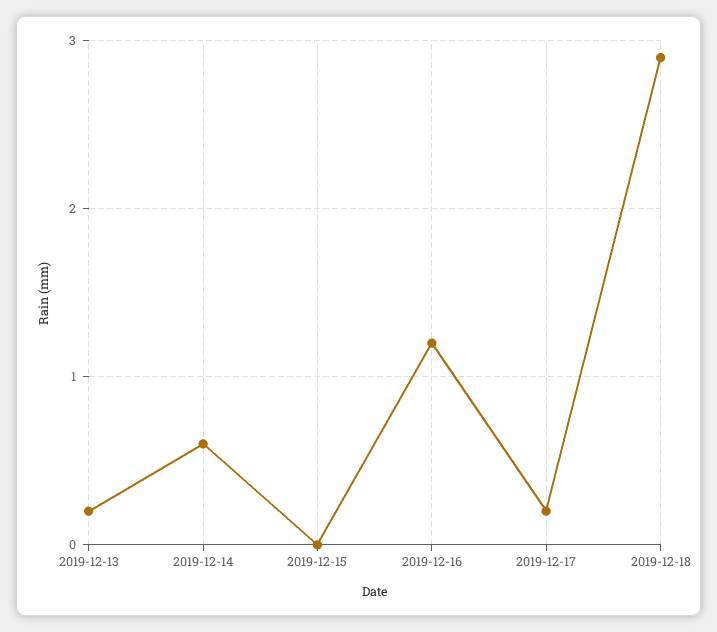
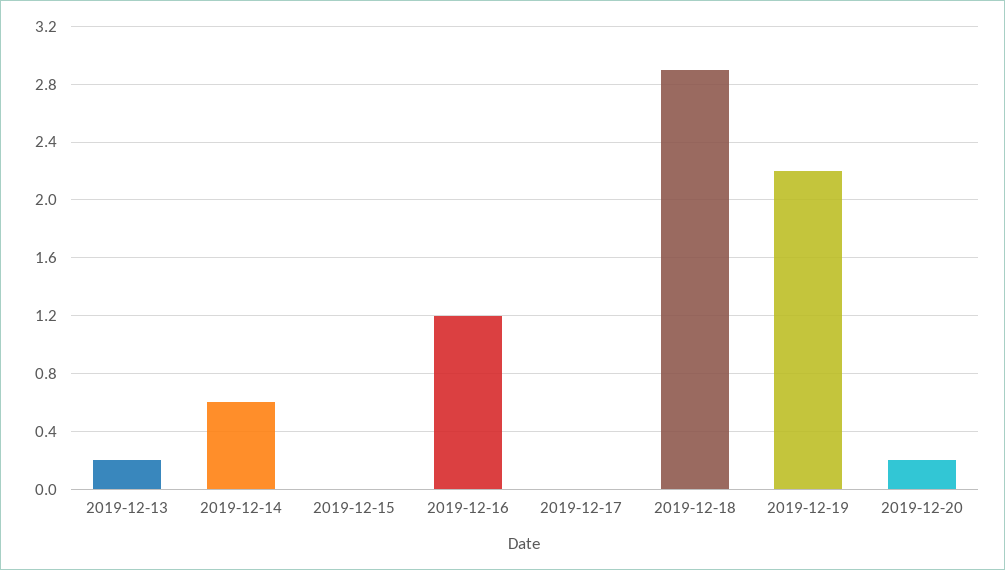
2019-12-17: 0.2 -> 0
2019-12-19: none -> 2.2
2019-12-20: none -> 0.2

